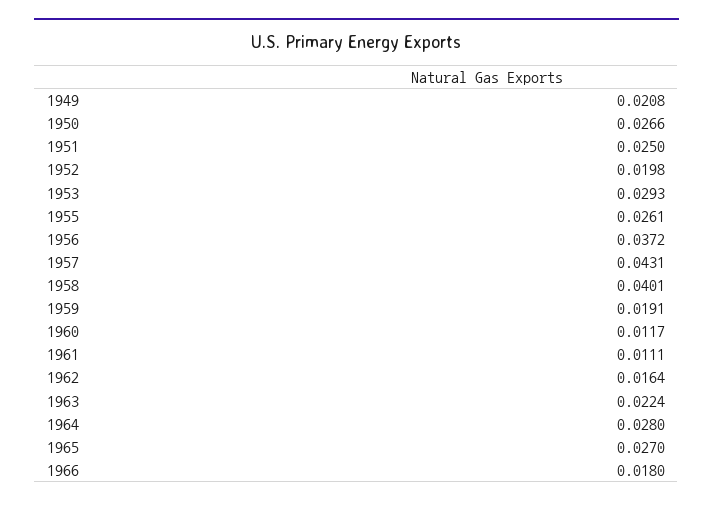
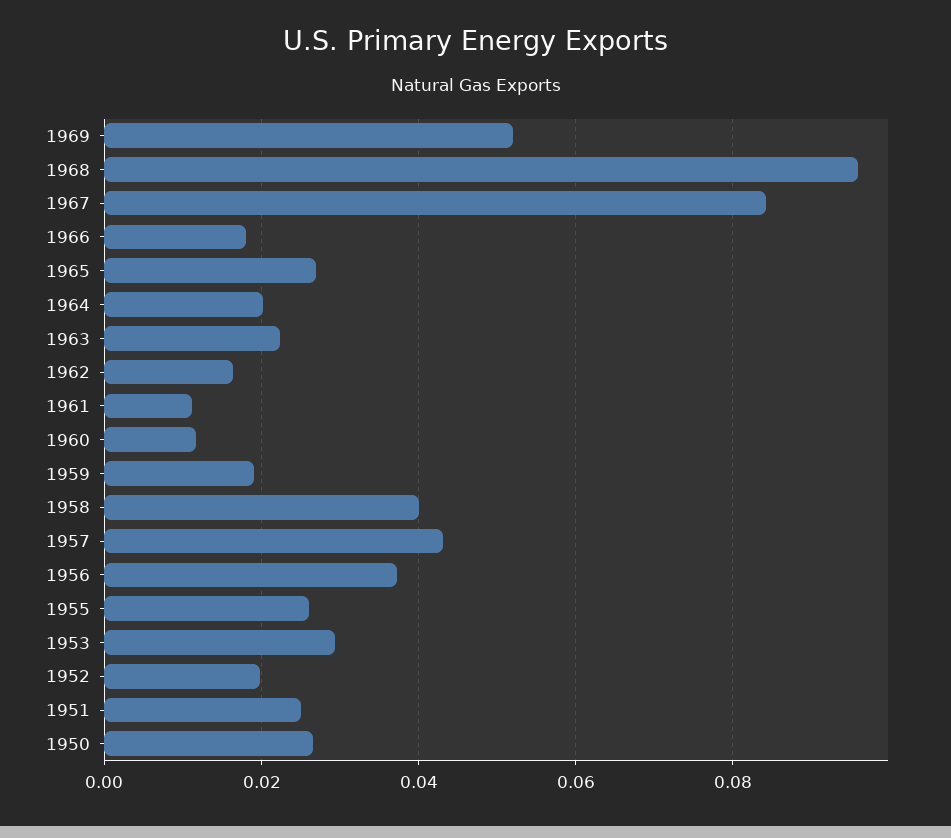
1949: 0.0208 -> none
1964: 0.028 -> 0.02
1969: none -> 0.052
1968: none -> 0.096
1967: none -> 0.084

